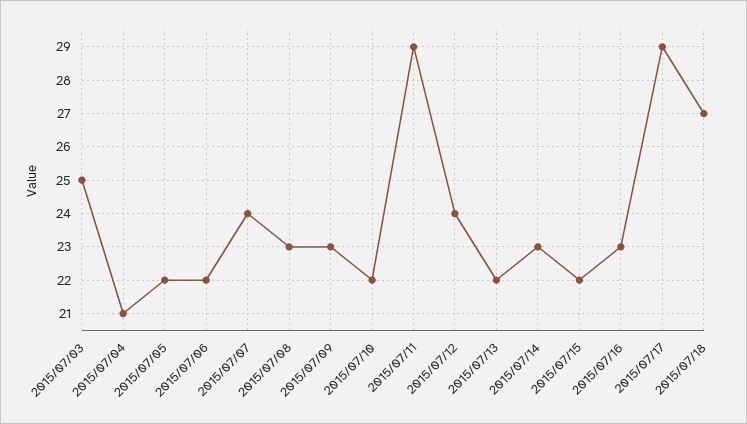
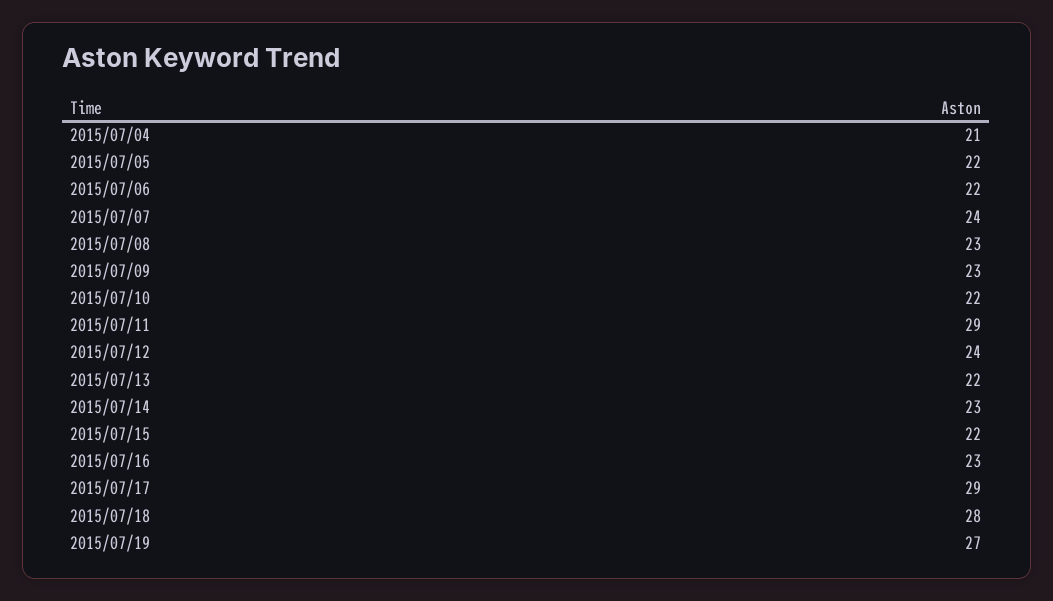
2015/07/03: 25 -> none
2015/07/18: 27 -> 28
2015/07/19: none -> 27

